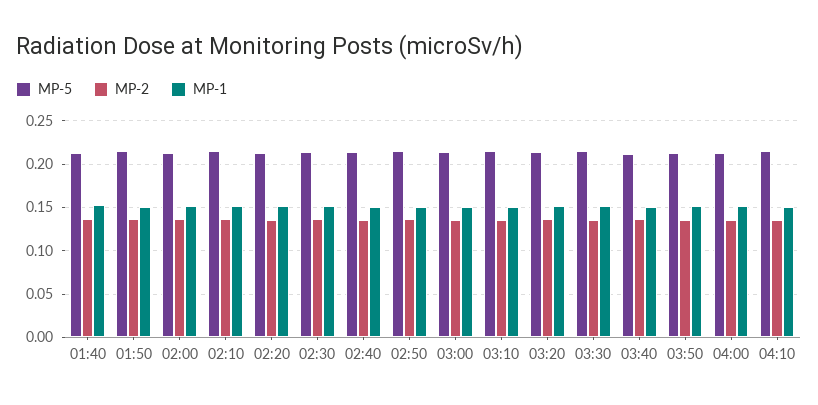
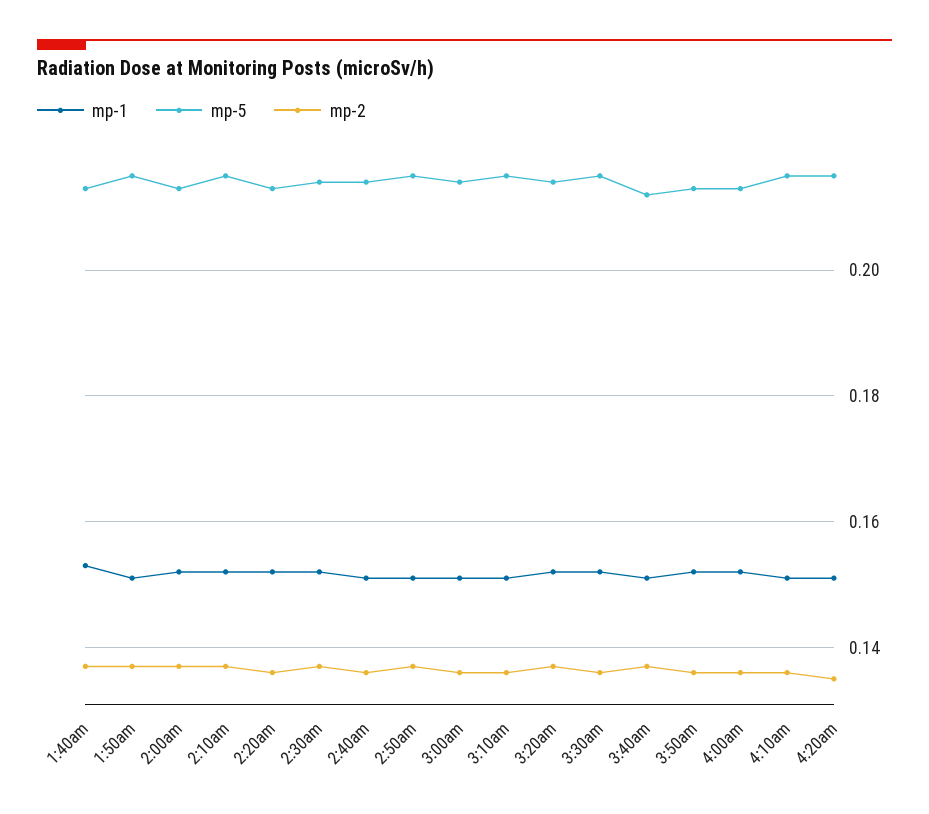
MP-1, 4:20am: none -> 0.15
MP-5, 4:20am: none -> 0.215
MP-2, 4:20am: none -> 0.135

